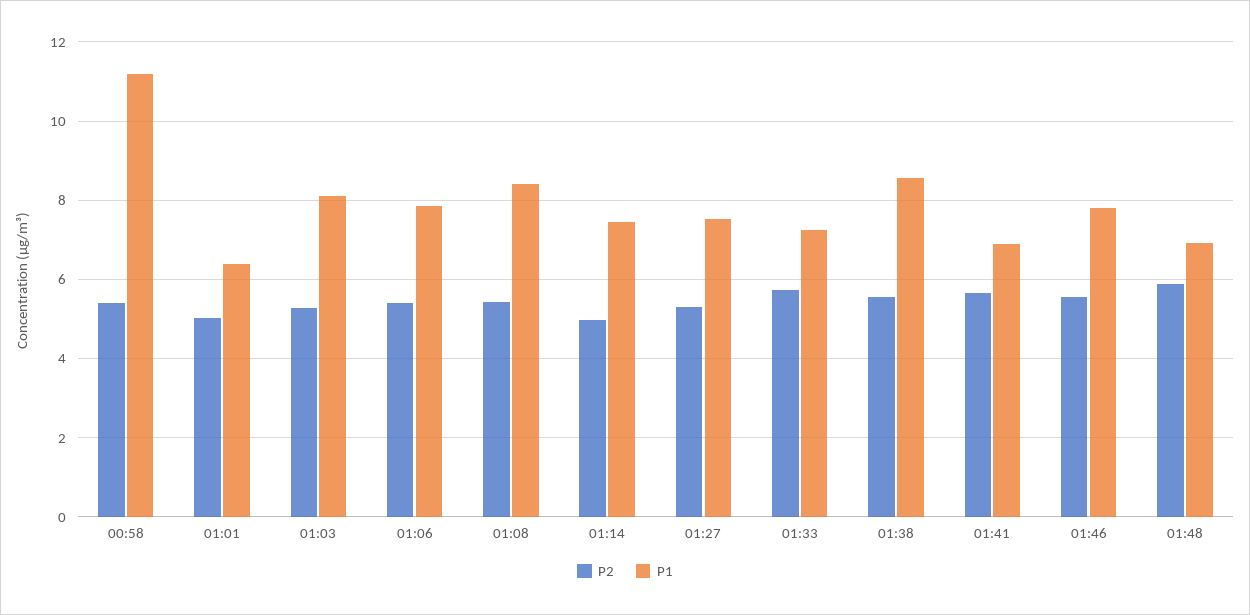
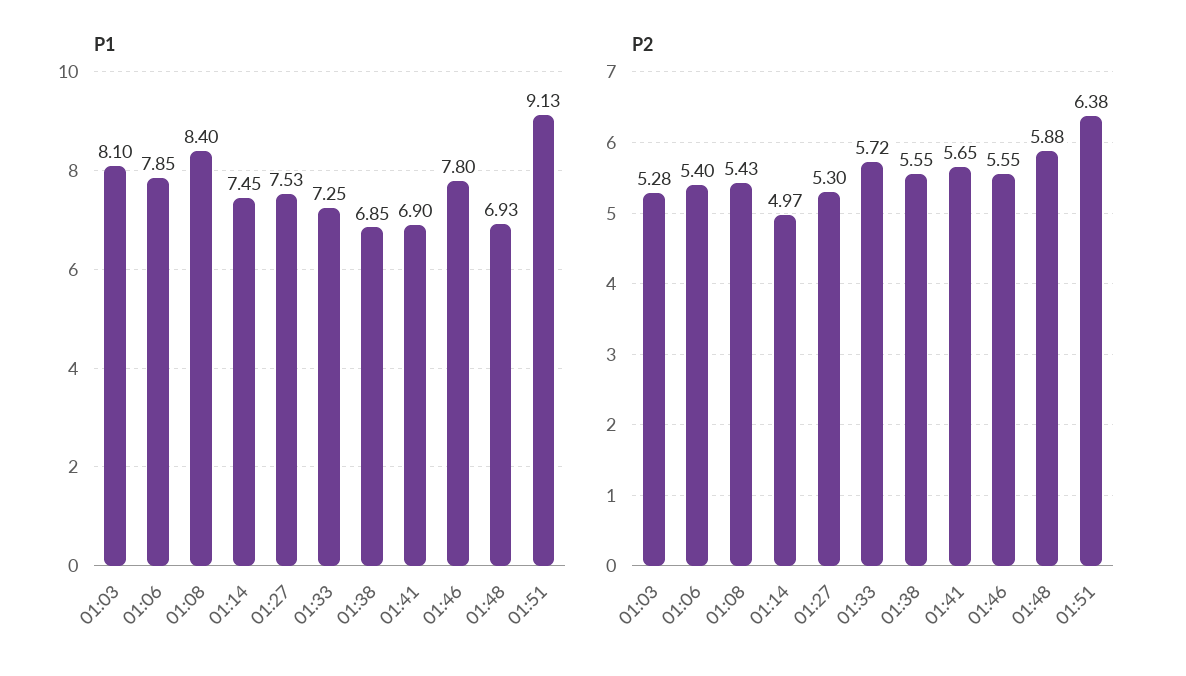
P2, 00:58: 5.4 -> none
P1, 00:58: 11.2 -> none
P2, 01:01: 5 -> none
P1, 01:01: 6.4 -> none
P1, 01:38: 8.6 -> 6.85
P1, 01:51: none -> 9.13
P2, 01:51: none -> 6.38

